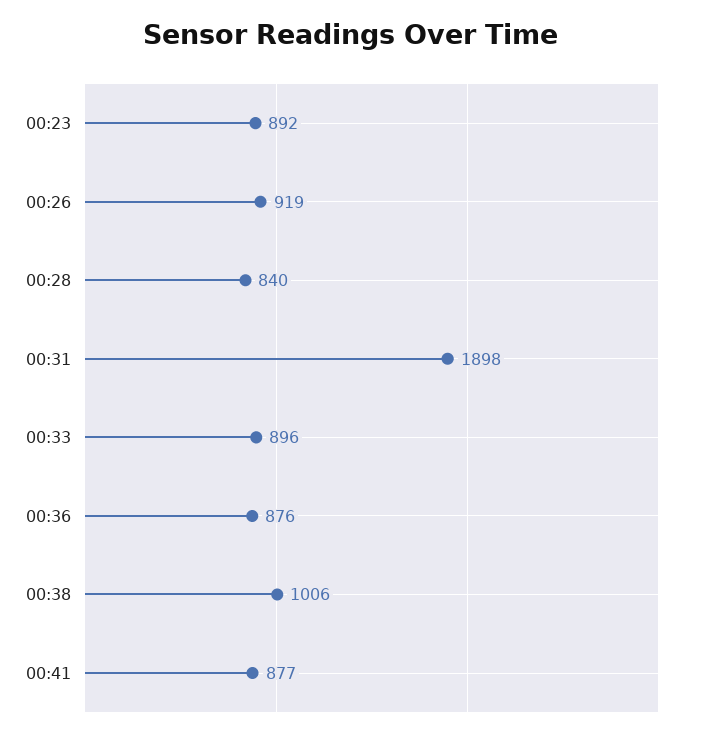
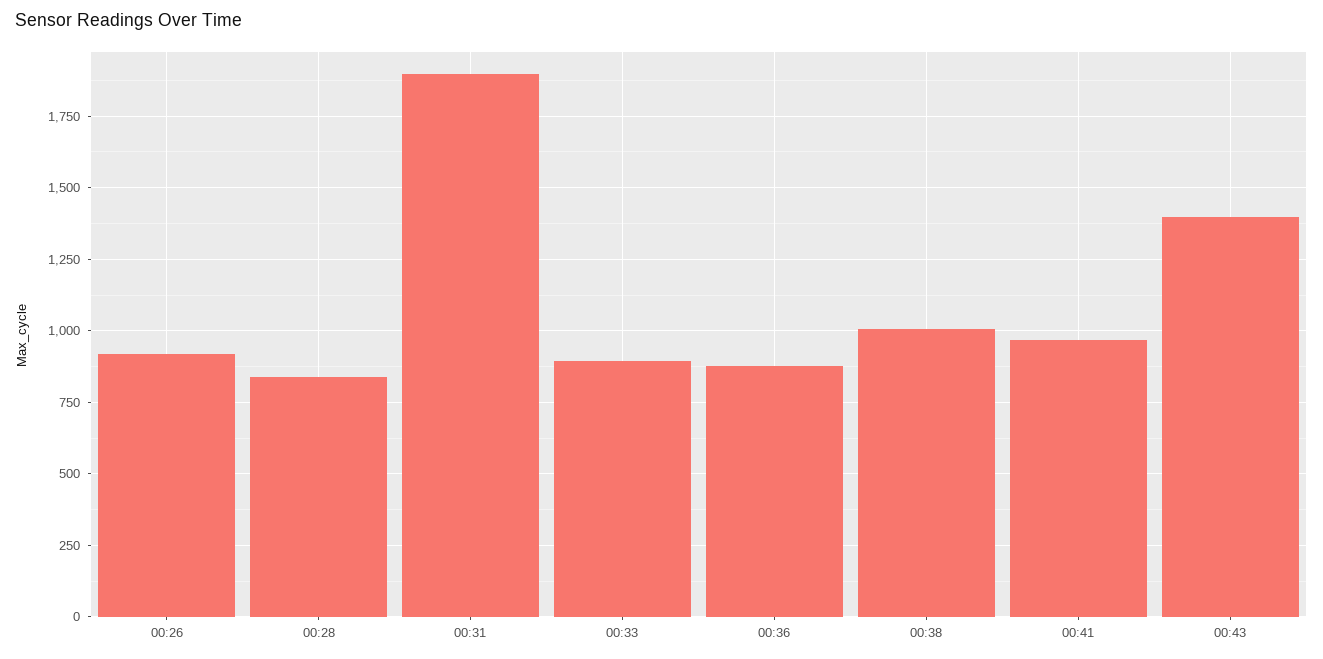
00:23: 892 -> none
00:41: 877 -> 975
00:43: none -> 1400

